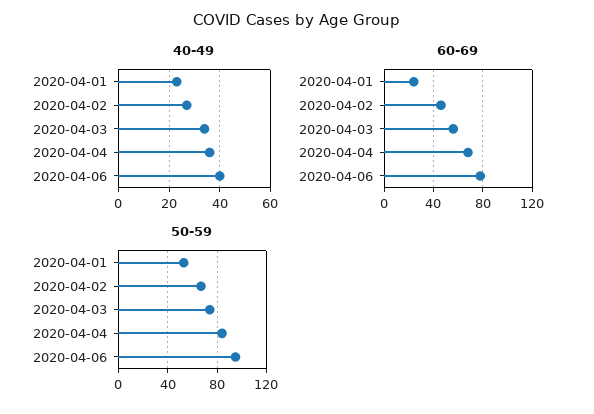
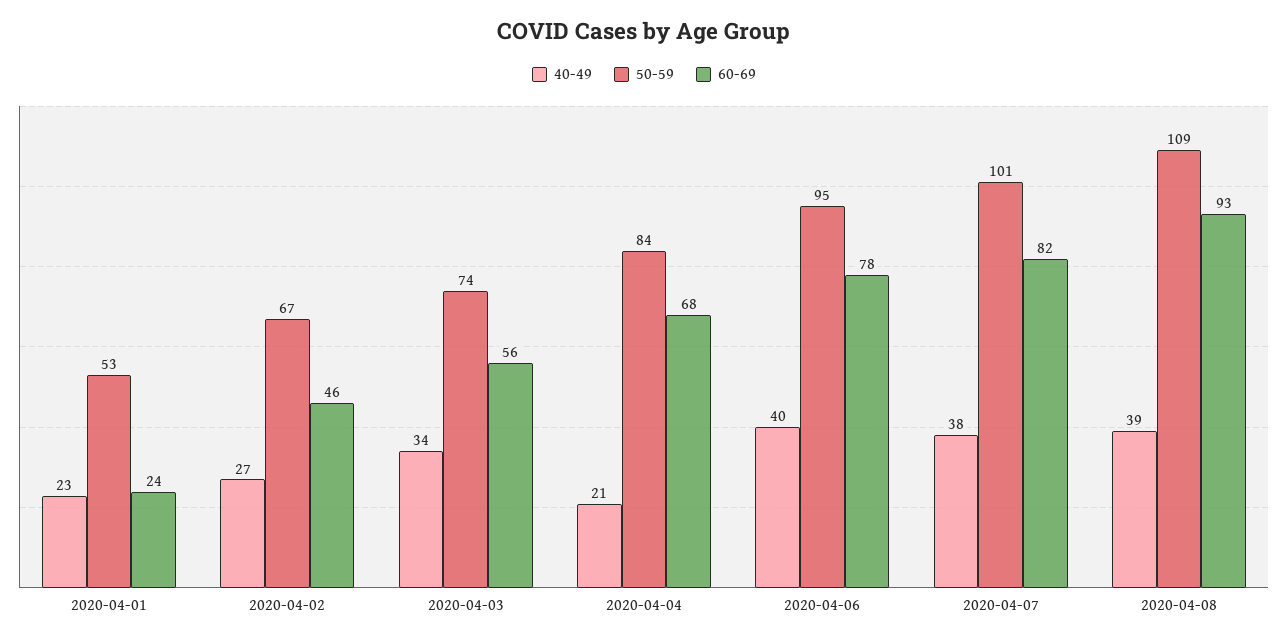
40-49, 2020-04-04: 35 -> 21
40-49, 2020-04-07: none -> 38
50-59, 2020-04-07: none -> 101
60-69, 2020-04-07: none -> 82
40-49, 2020-04-08: none -> 39
50-59, 2020-04-08: none -> 109
60-69, 2020-04-08: none -> 93

